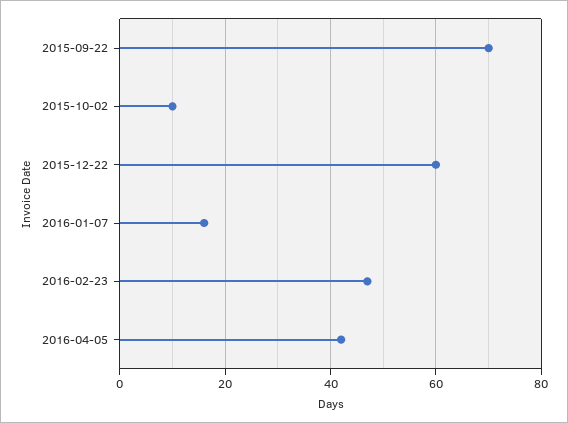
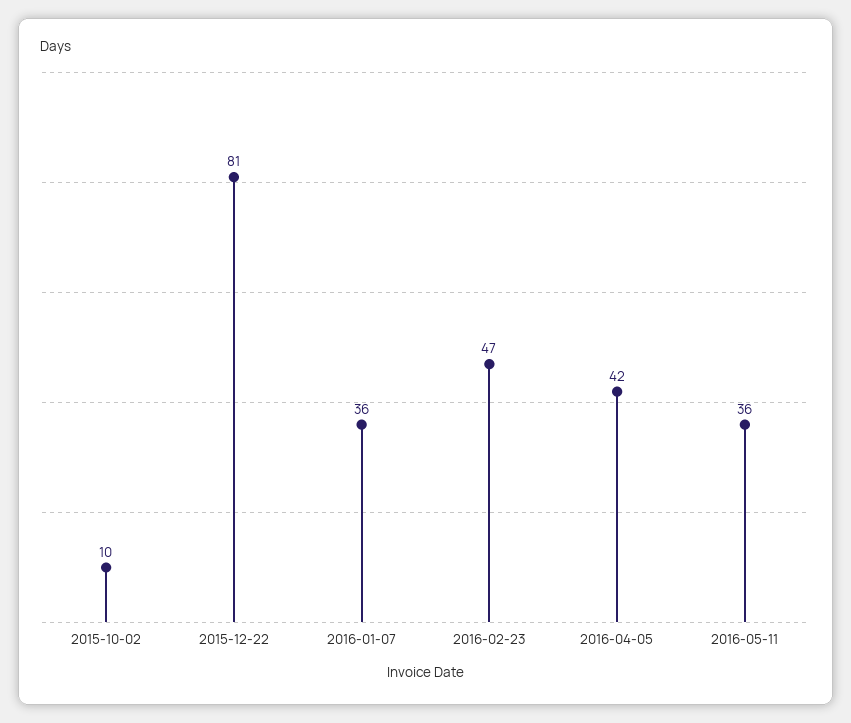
2015-09-22: 70 -> none
2015-12-22: 60 -> 81
2016-01-07: 15 -> 36
2016-05-11: none -> 36

